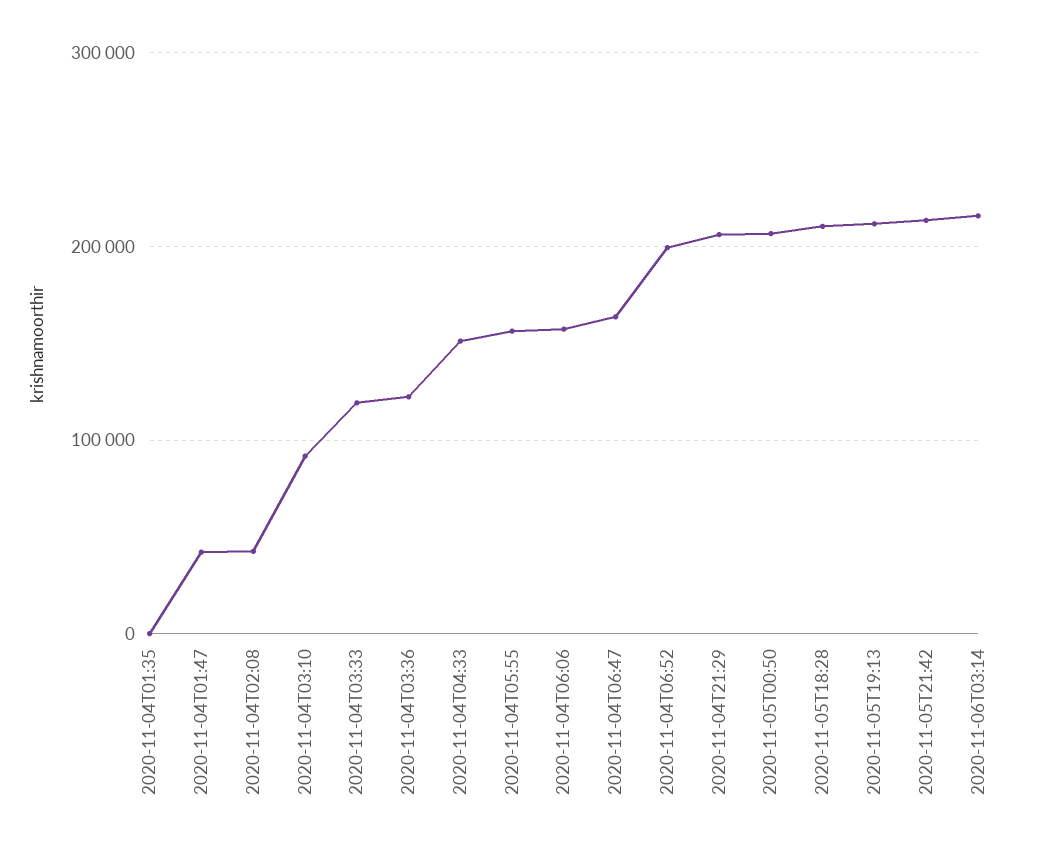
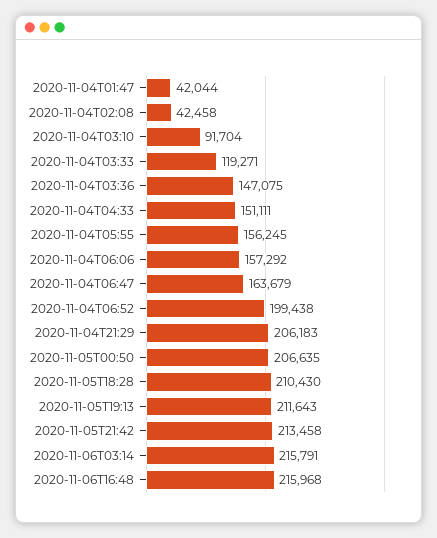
2020-11-04T01:35: 0 -> none
2020-11-04T03:36: 120000 -> 147075
2020-11-06T16:48: none -> 215968

